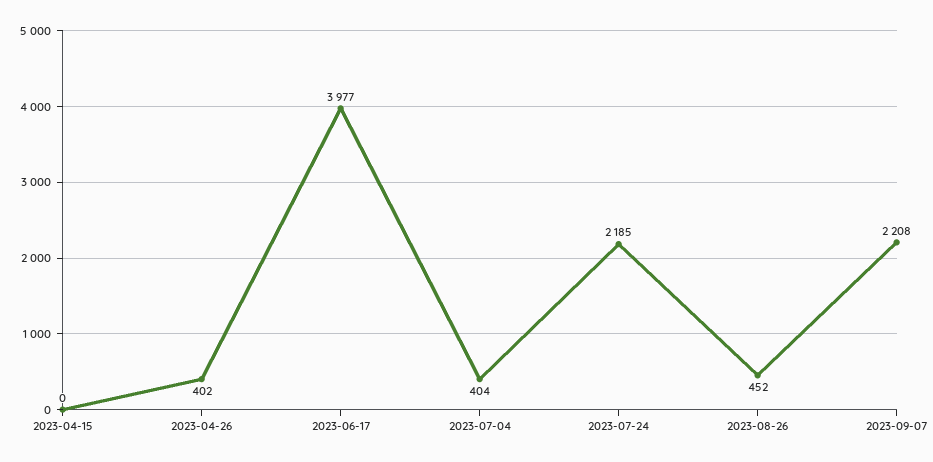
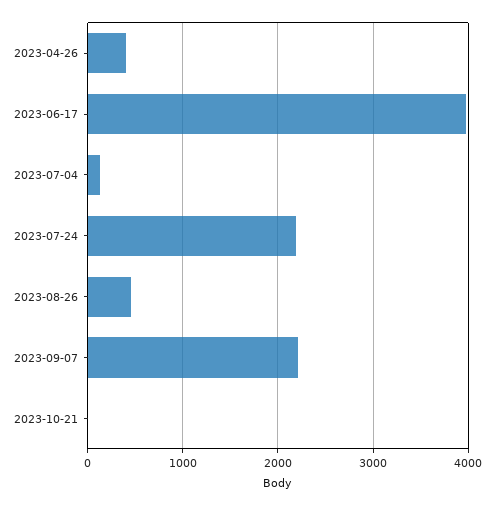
2023-04-15: 0 -> none
2023-07-04: 404 -> 100
2023-10-21: none -> 0

